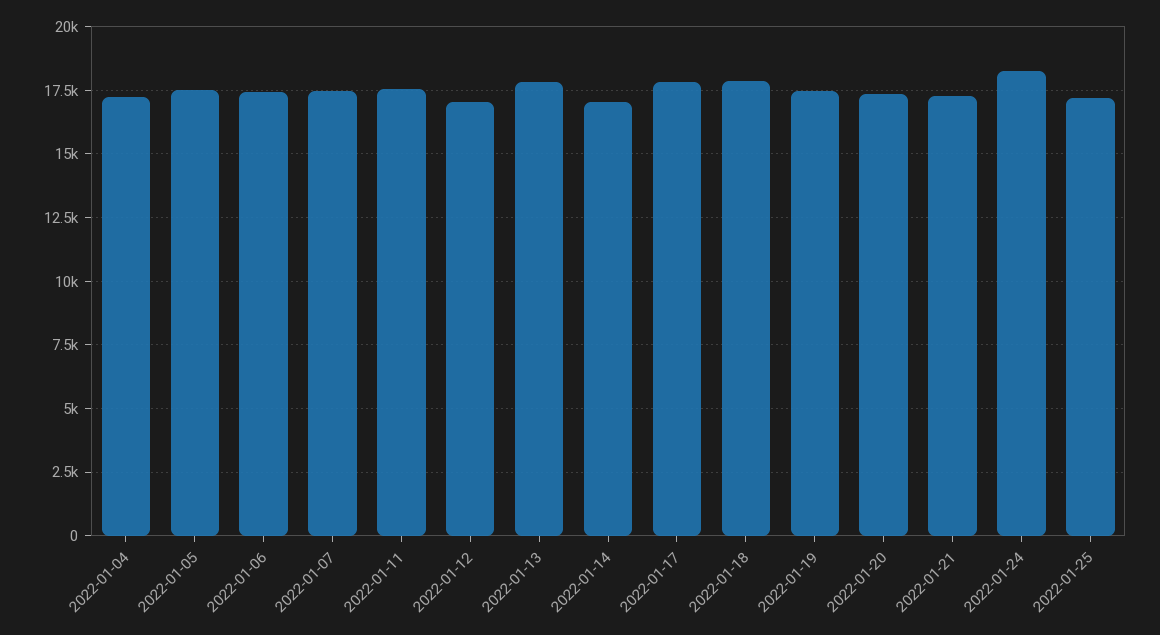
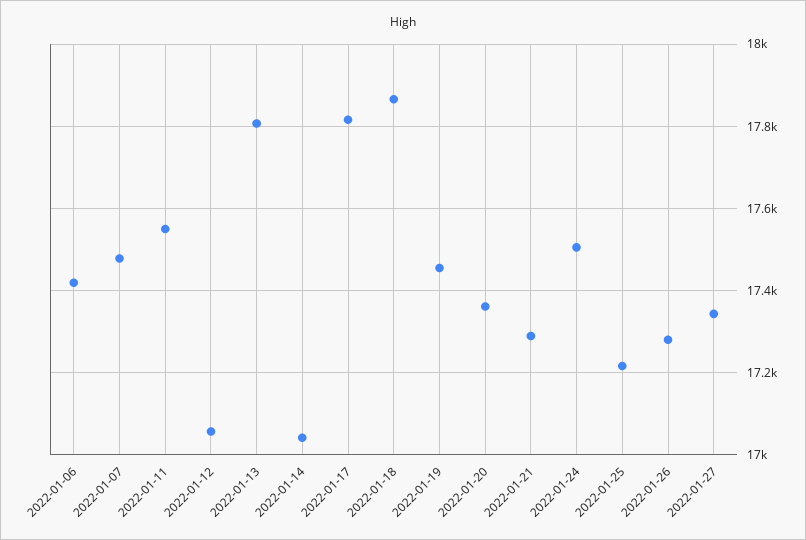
2022-01-04: 17250 -> none
2022-01-05: 17500 -> none
2022-01-24: 18250 -> 17500
2022-01-26: none -> 17280
2022-01-27: none -> 17340

